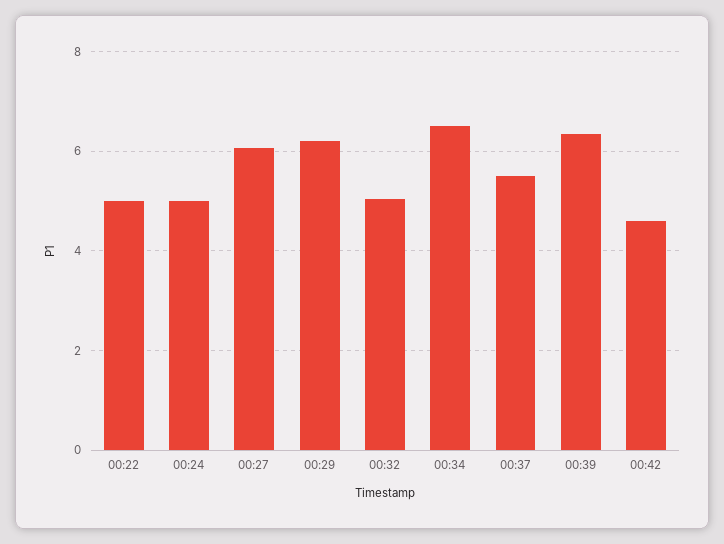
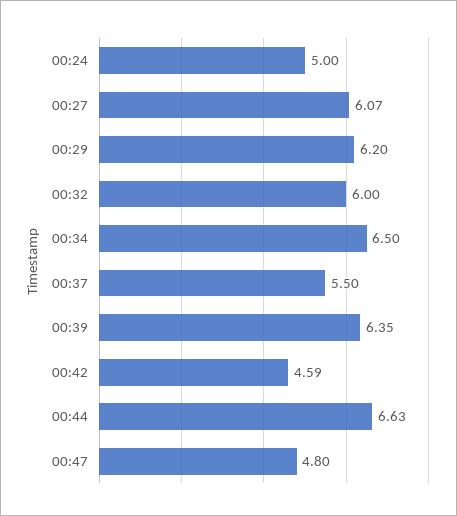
00:22: 5 -> none
00:32: 5 -> 6
00:44: none -> 6.63
00:47: none -> 4.8

